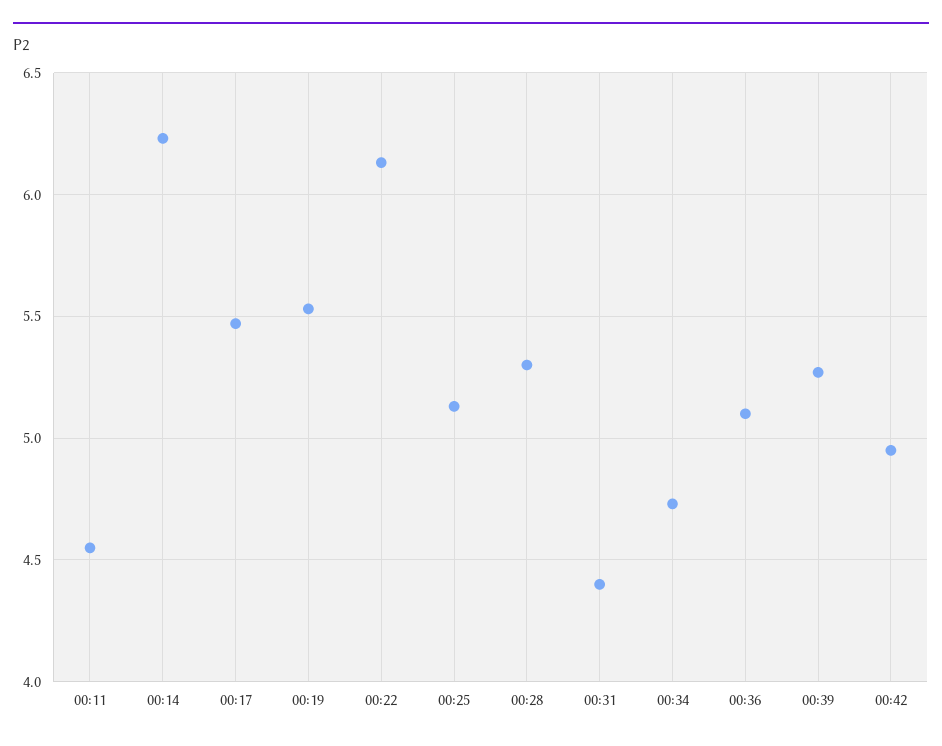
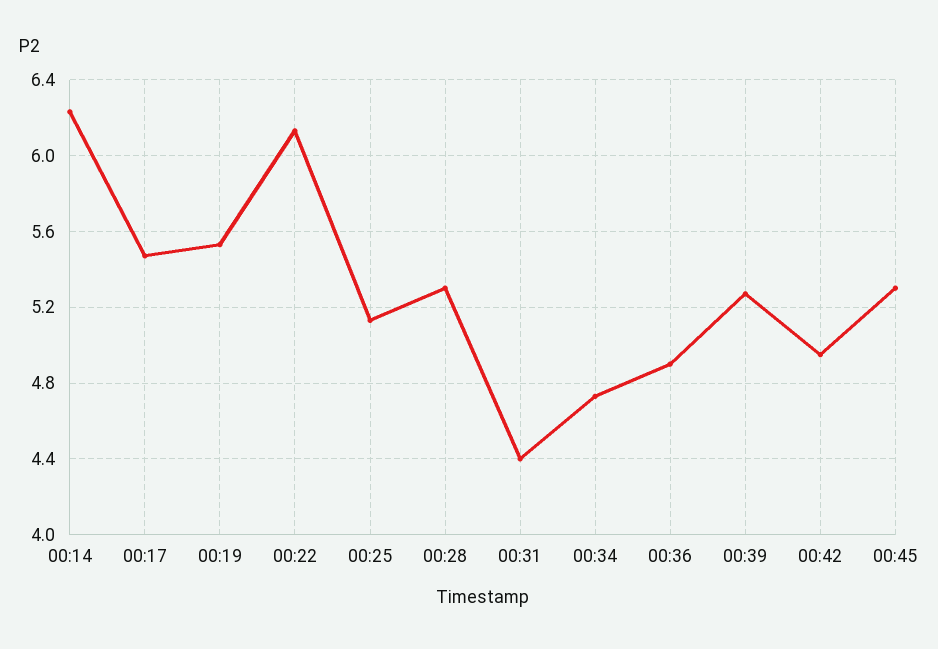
00:11: 4.55 -> none
00:36: 5.1 -> 4.9
00:45: none -> 5.3

